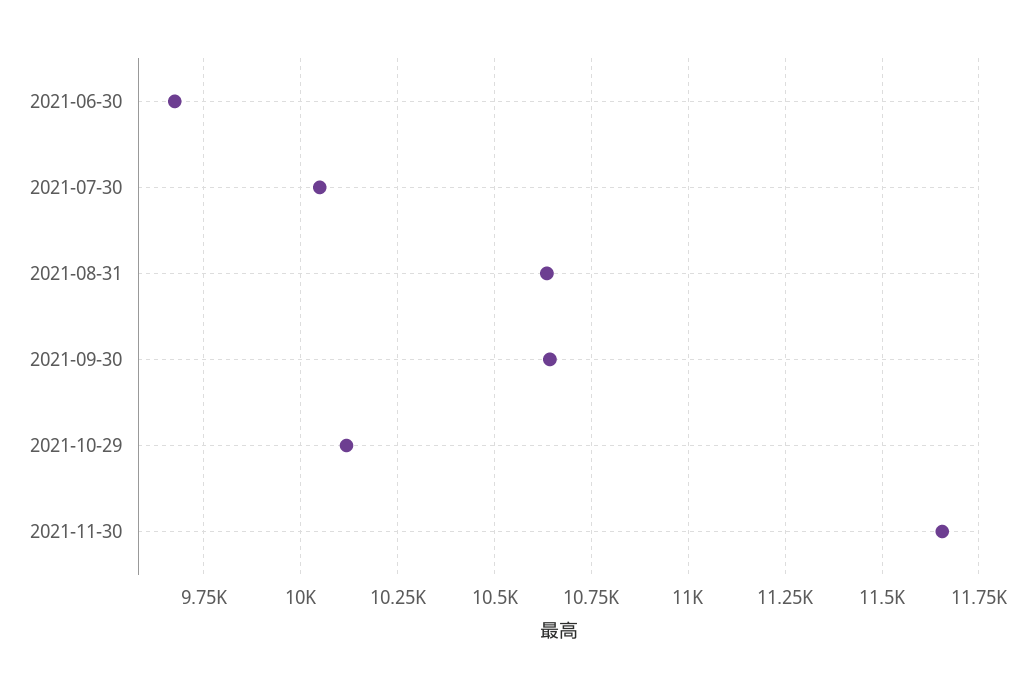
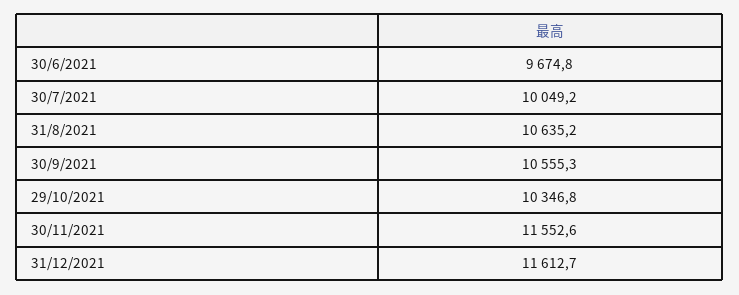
2021-09-30: 10650 -> 10555.3
2021-10-29: 10125 -> 10346.8
2021-11-30: 11650 -> 11552.6
31/12/2021: none -> 11612.7

